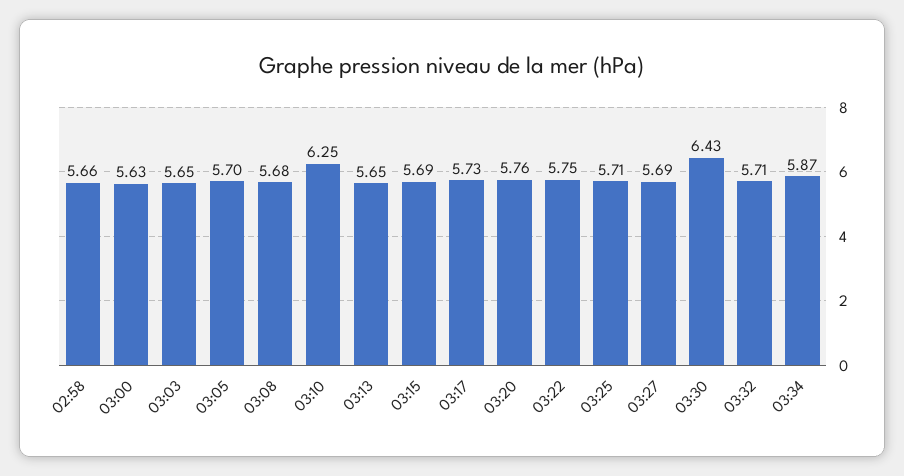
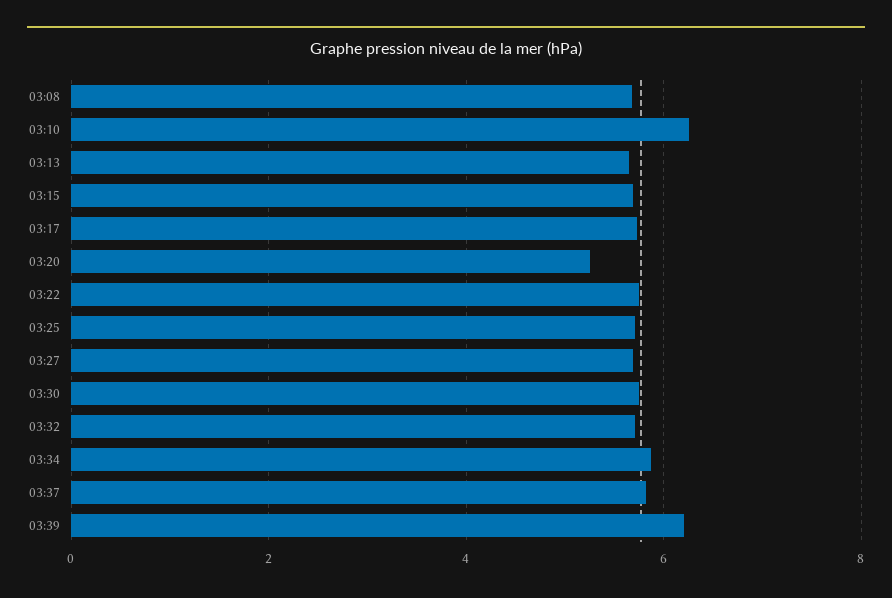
02:58: 5.66 -> none
03:00: 5.63 -> none
03:03: 5.65 -> none
03:05: 5.7 -> none
03:20: 5.76 -> 5.2
03:30: 6.43 -> 5.8
03:37: none -> 5.8
03:39: none -> 6.2

